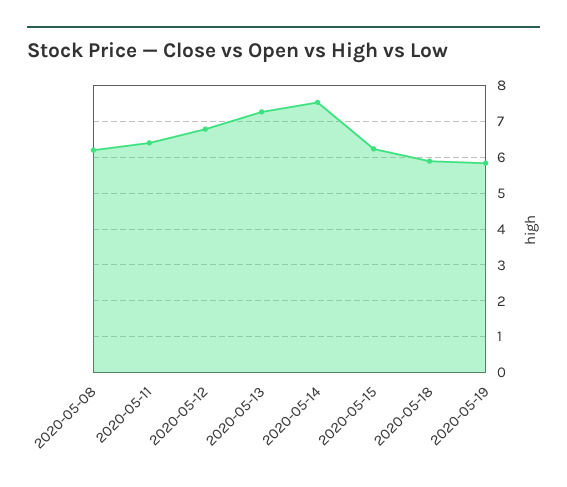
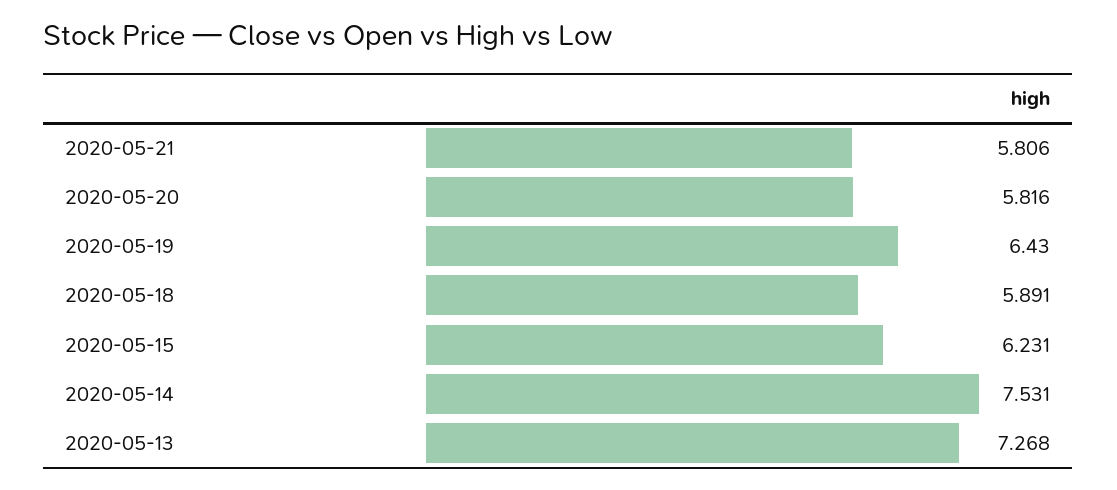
2020-05-08: 6.2 -> none
2020-05-11: 6.4 -> none
2020-05-12: 6.8 -> none
2020-05-19: 5.8 -> 6.43
2020-05-21: none -> 5.806
2020-05-20: none -> 5.816

